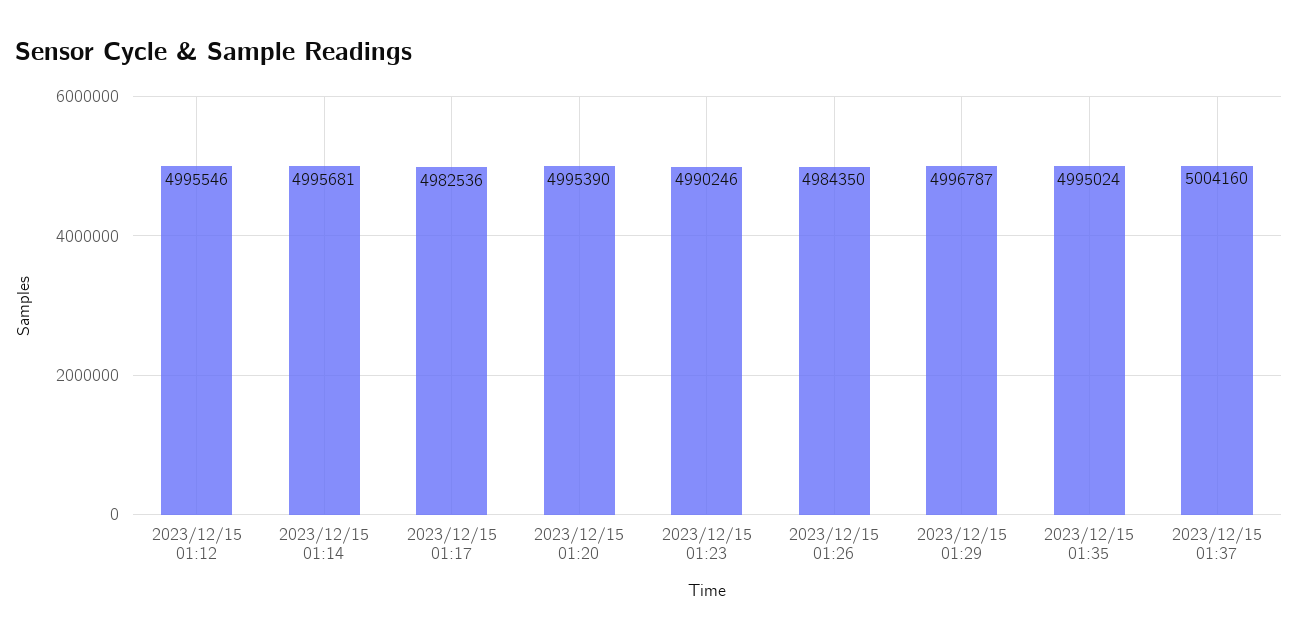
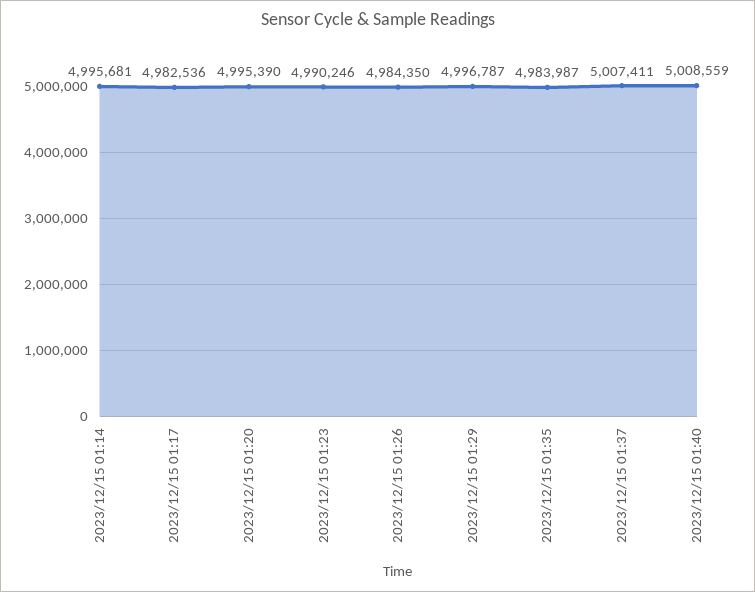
2023/12/15 01:12: 4995546 -> none
2023/12/15 01:35: 4995024 -> 4983987
2023/12/15 01:37: 5004160 -> 5007411
2023/12/15 01:40: none -> 5008559

